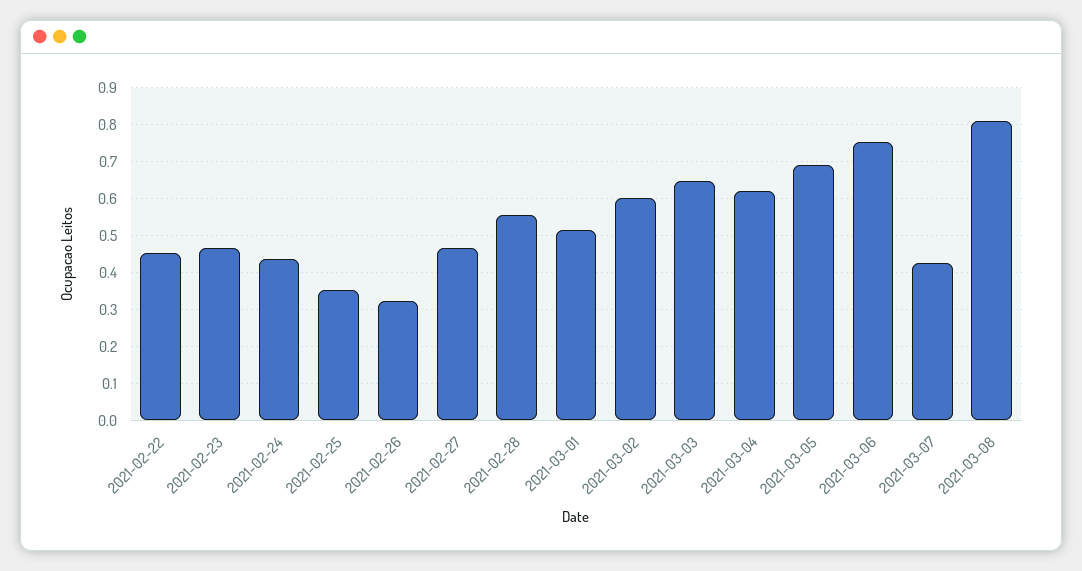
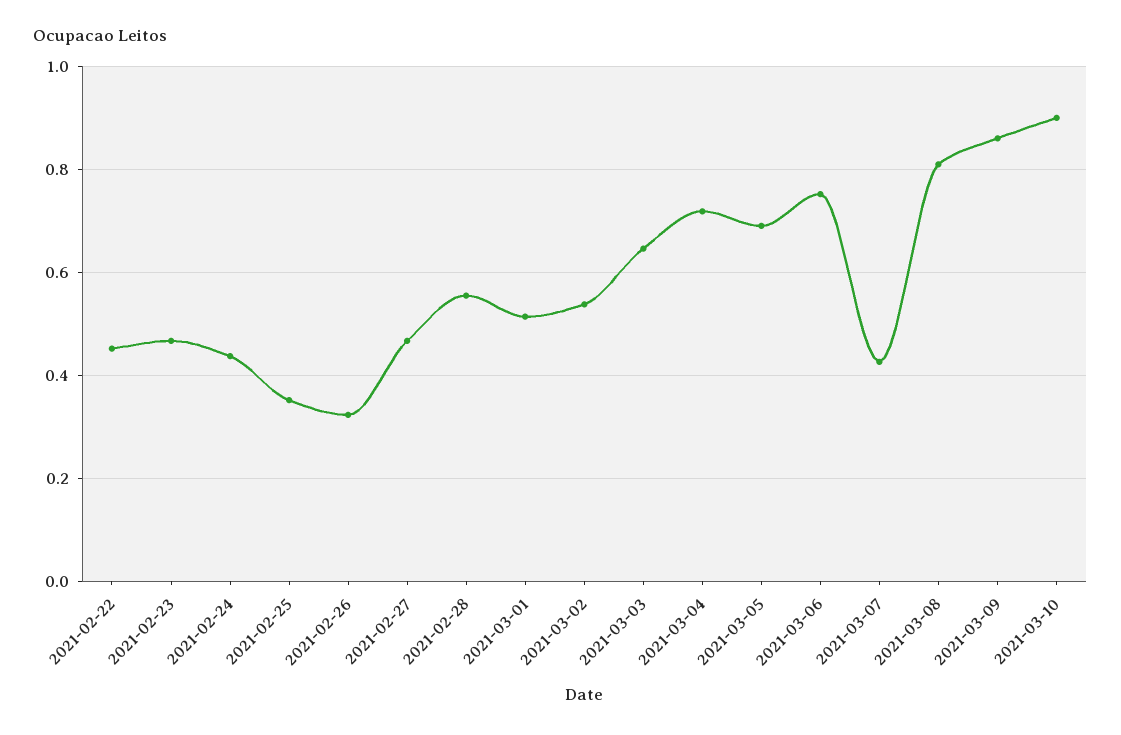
2021-03-02: 0.6 -> 0.54
2021-03-04: 0.62 -> 0.72
2021-03-09: none -> 0.86
2021-03-10: none -> 0.9

